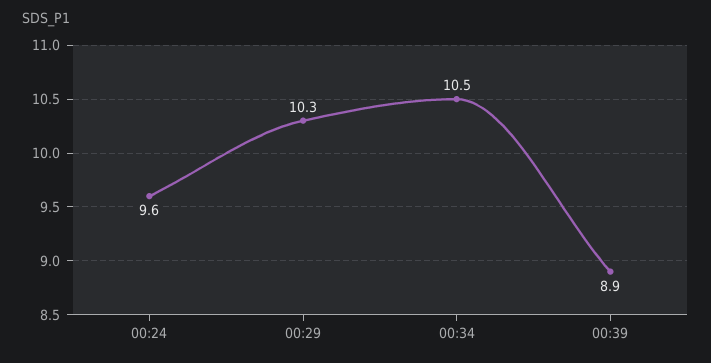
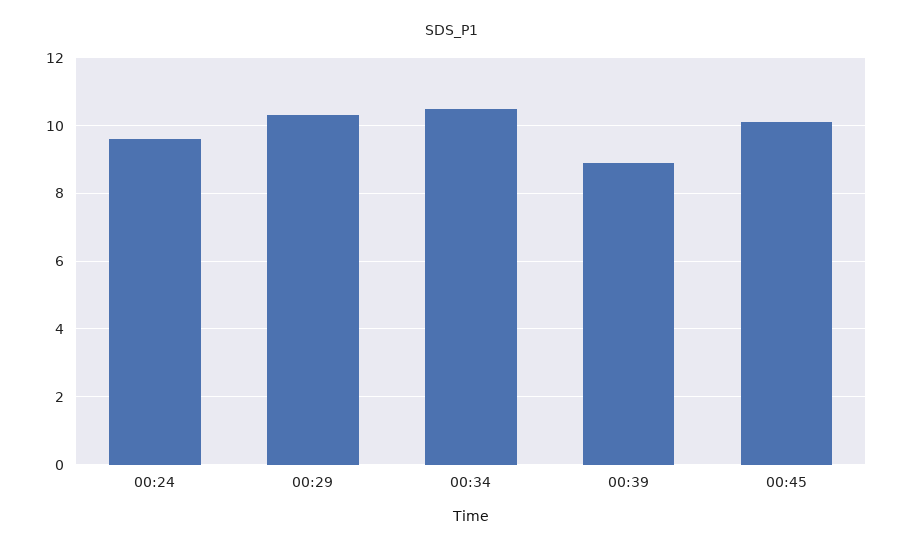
00:45: none -> 10

